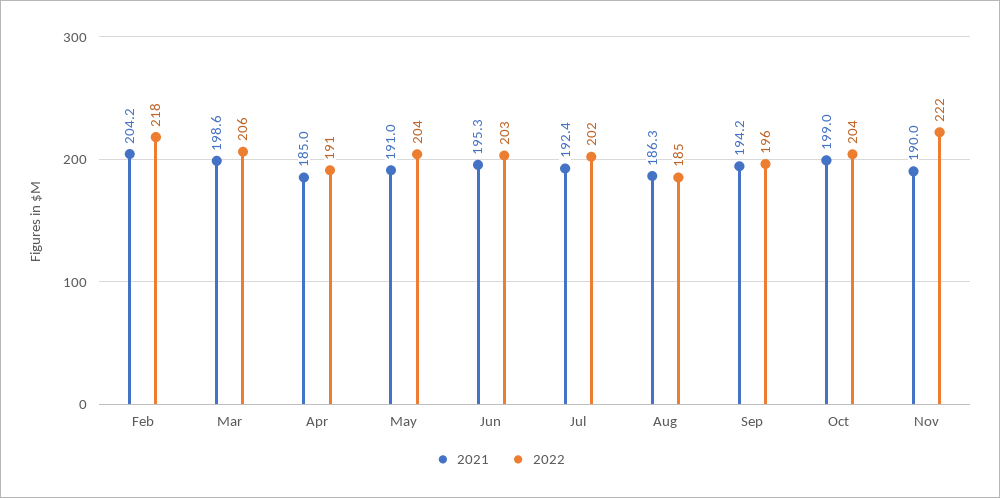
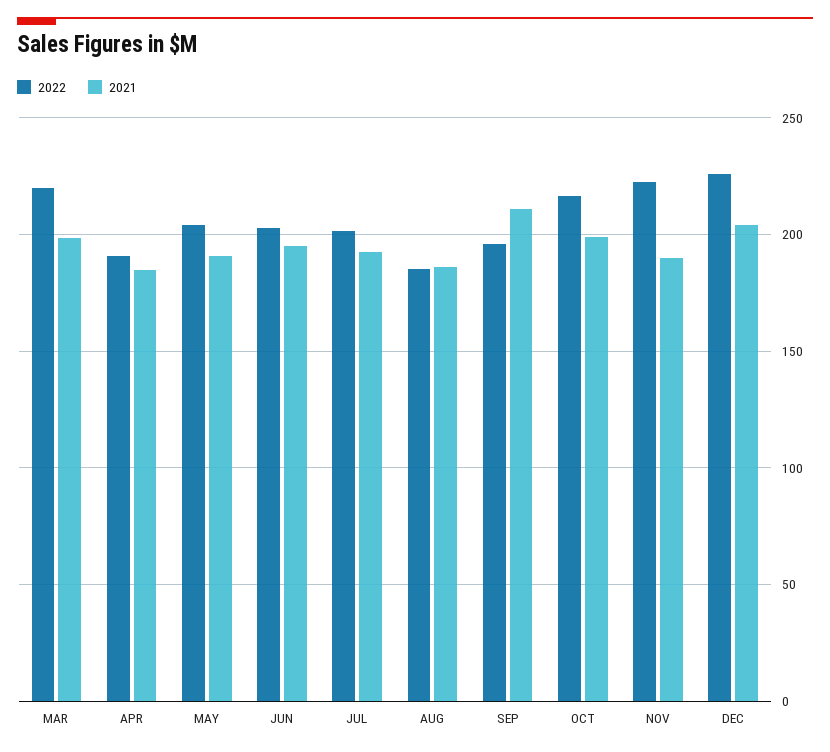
2021, Feb: 204.2 -> none
2022, Feb: 218 -> none
2022, Mar: 206 -> 220
2021, Sep: 194.2 -> 210
2022, Oct: 204 -> 215
2022, DEC: none -> 225
2021, DEC: none -> 205

